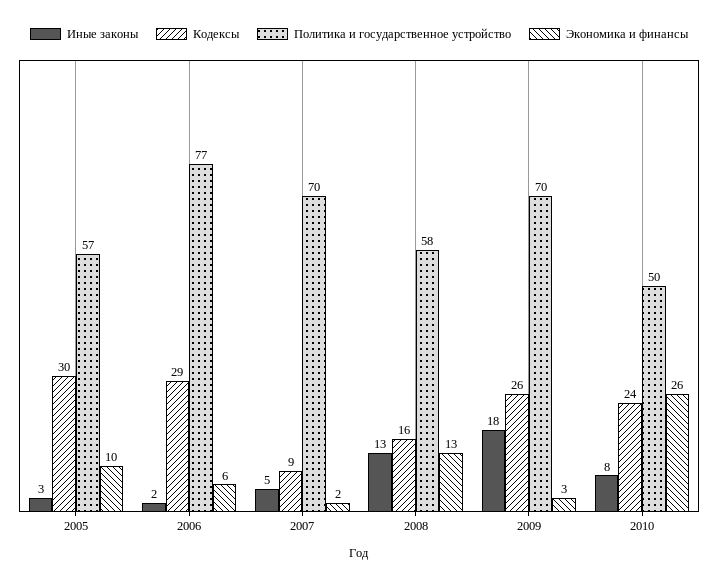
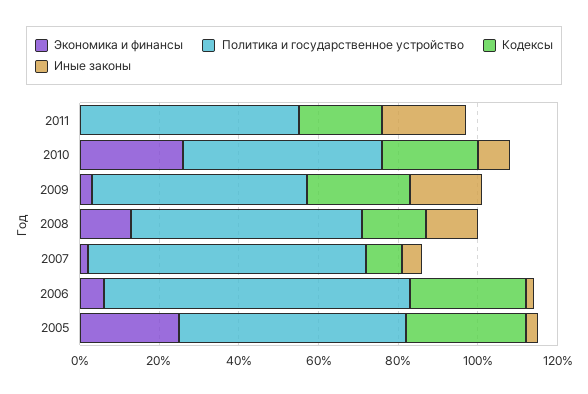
Экономика и финансы, 2005: 10 -> 25
Политика и государственное устройство, 2009: 70 -> 55
Экономика и финансы, 2011: none -> 0
Политика и государственное устройство, 2011: none -> 55
Кодексы, 2011: none -> 20
Иные законы, 2011: none -> 20

